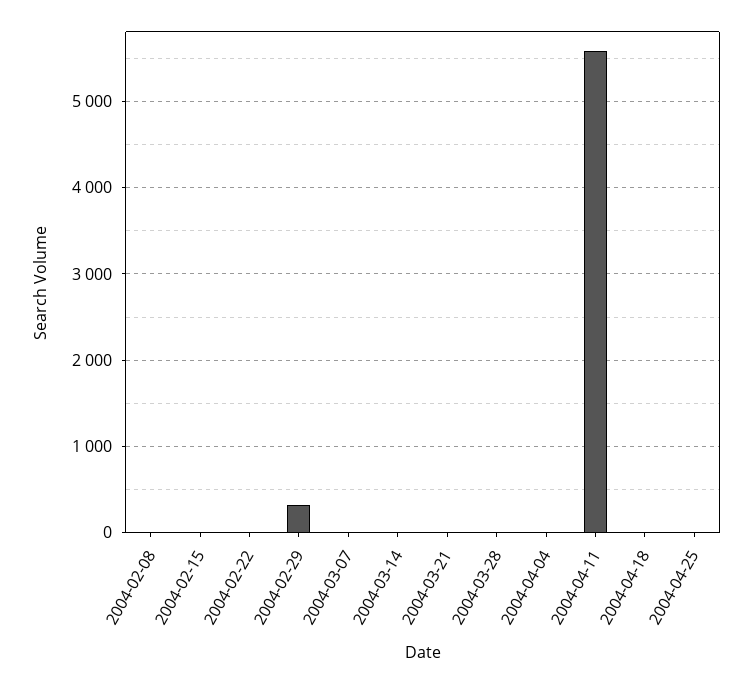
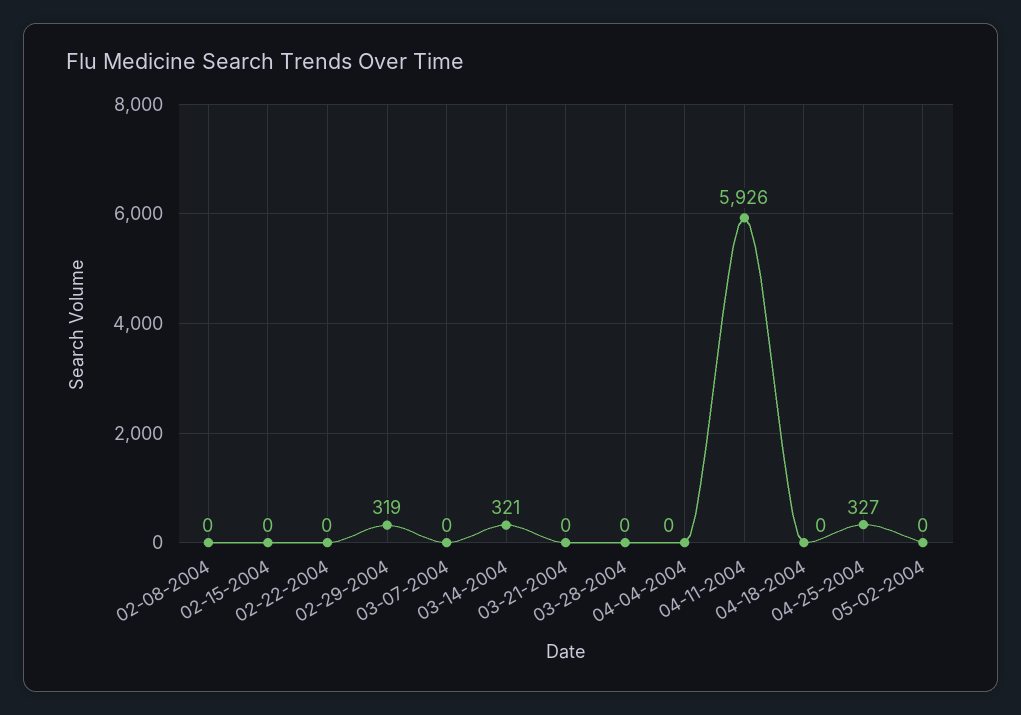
2004-03-14: 0 -> 321
2004-04-11: 5600 -> 5926
2004-04-25: 0 -> 327
05-02-2004: none -> 0

